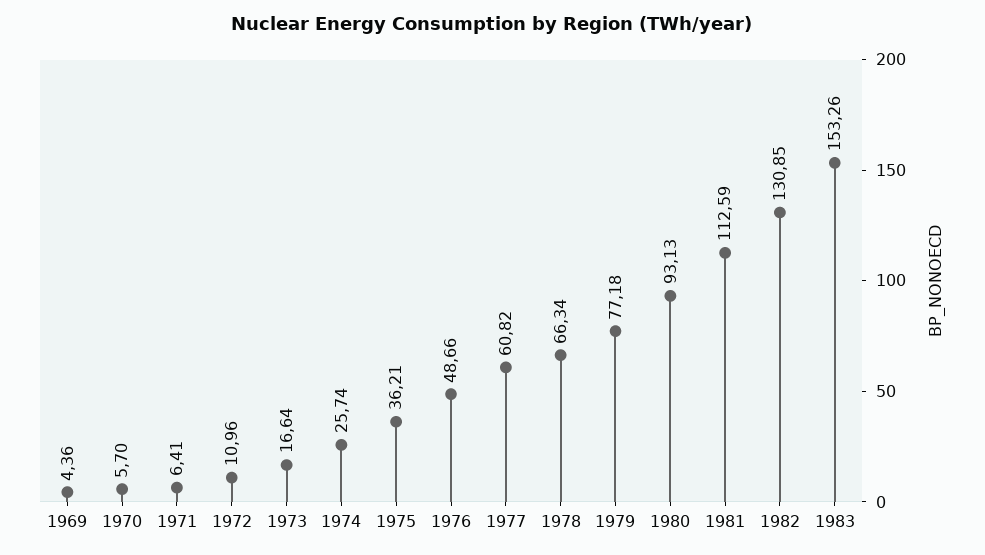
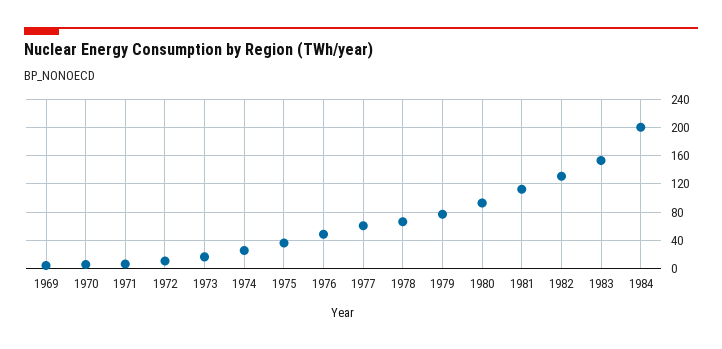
1984: none -> 200

